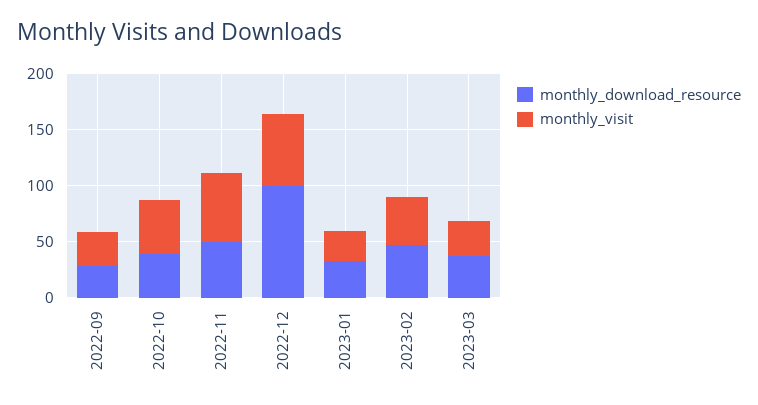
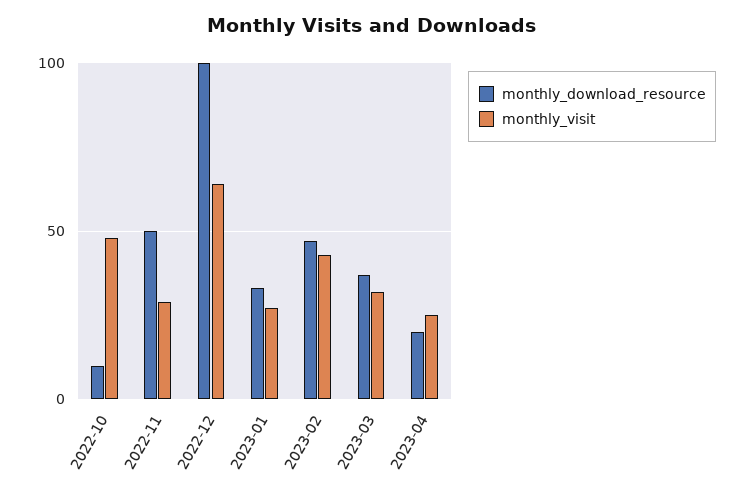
monthly_download_resource, 2022-09: 30 -> none
monthly_visit, 2022-09: 30 -> none
monthly_download_resource, 2022-10: 40 -> 10
monthly_visit, 2022-11: 60 -> 30
monthly_download_resource, 2023-04: none -> 20
monthly_visit, 2023-04: none -> 25

